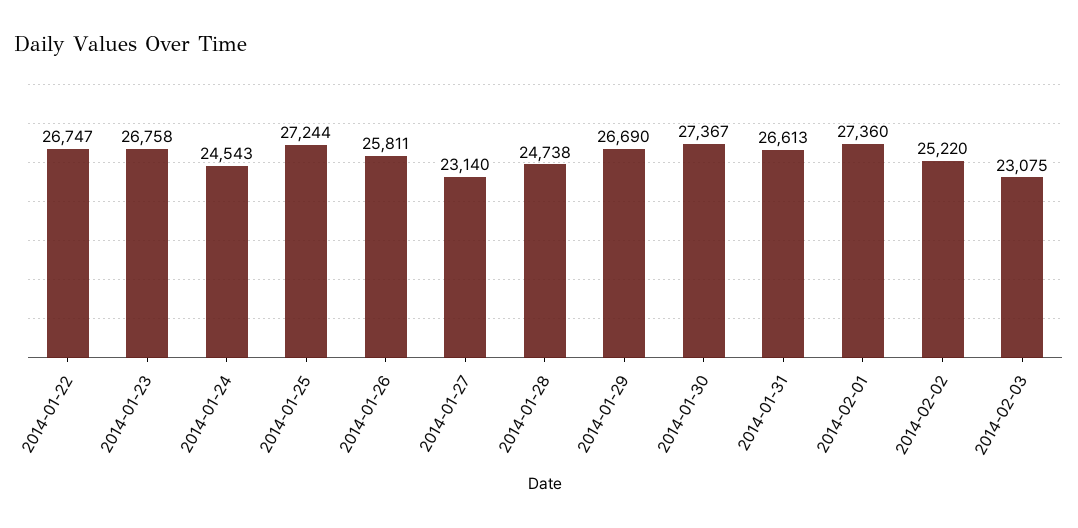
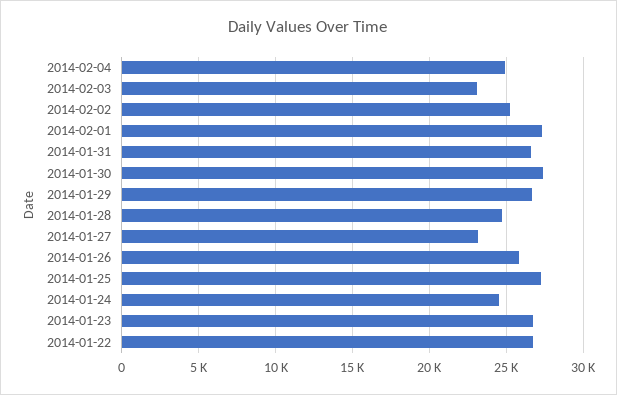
2014-02-04: none -> 25000

